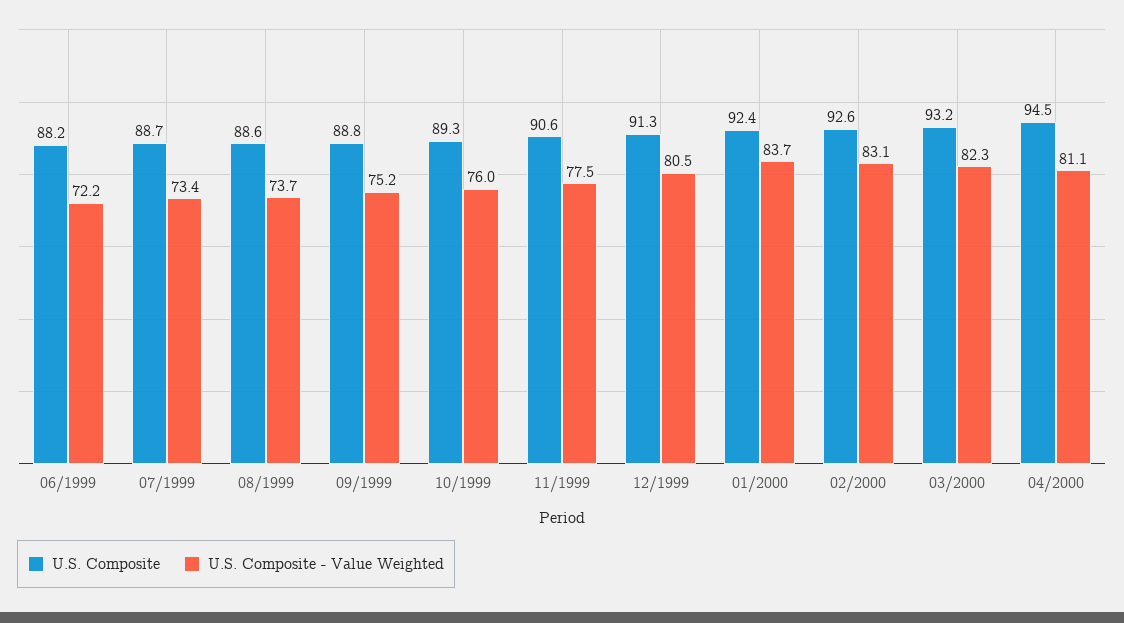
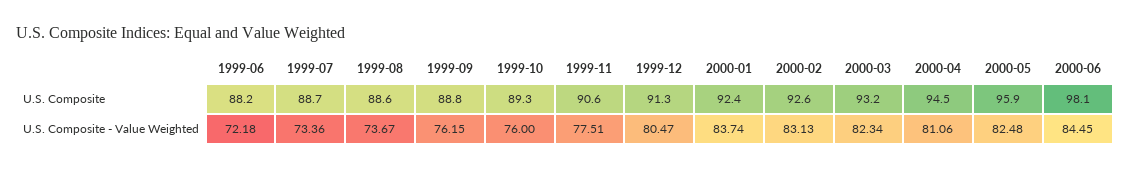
U.S. Composite - Value Weighted, 09/1999: 75.2 -> 76.15
U.S. Composite, 2000-05: none -> 95.9
U.S. Composite, 2000-06: none -> 98.1
U.S. Composite - Value Weighted, 2000-05: none -> 82.48
U.S. Composite - Value Weighted, 2000-06: none -> 84.45

